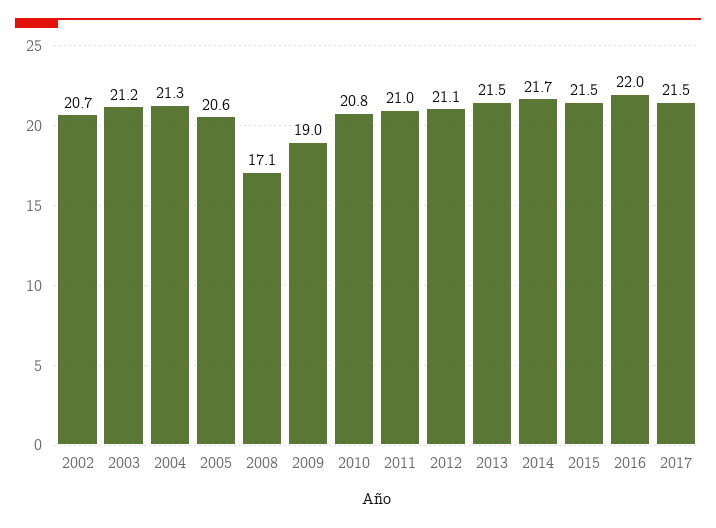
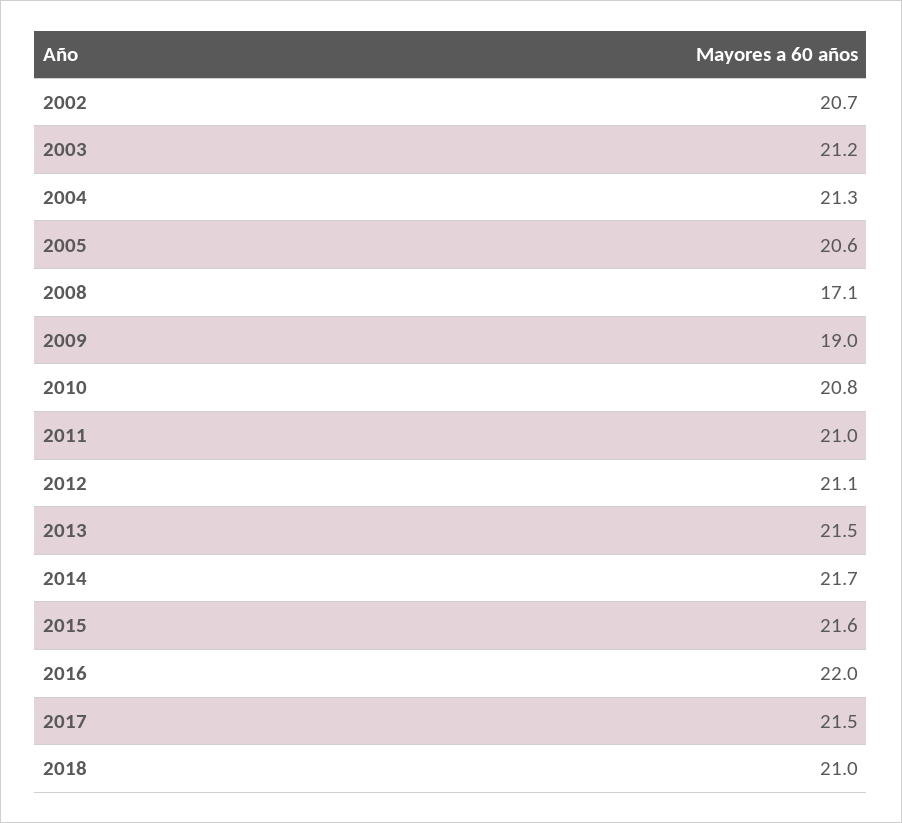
2015: 21.5 -> 21.6
2018: none -> 21

